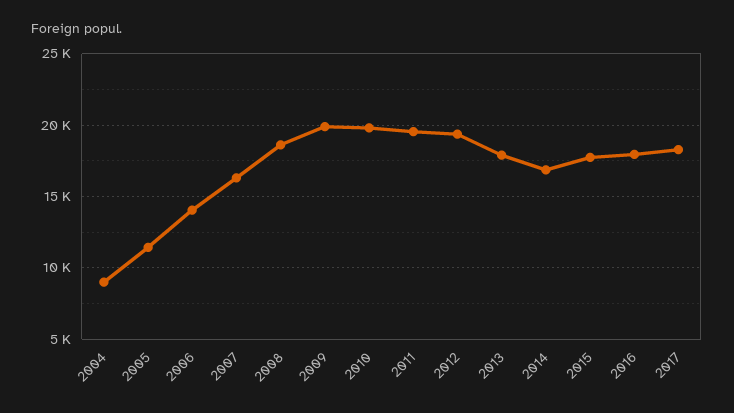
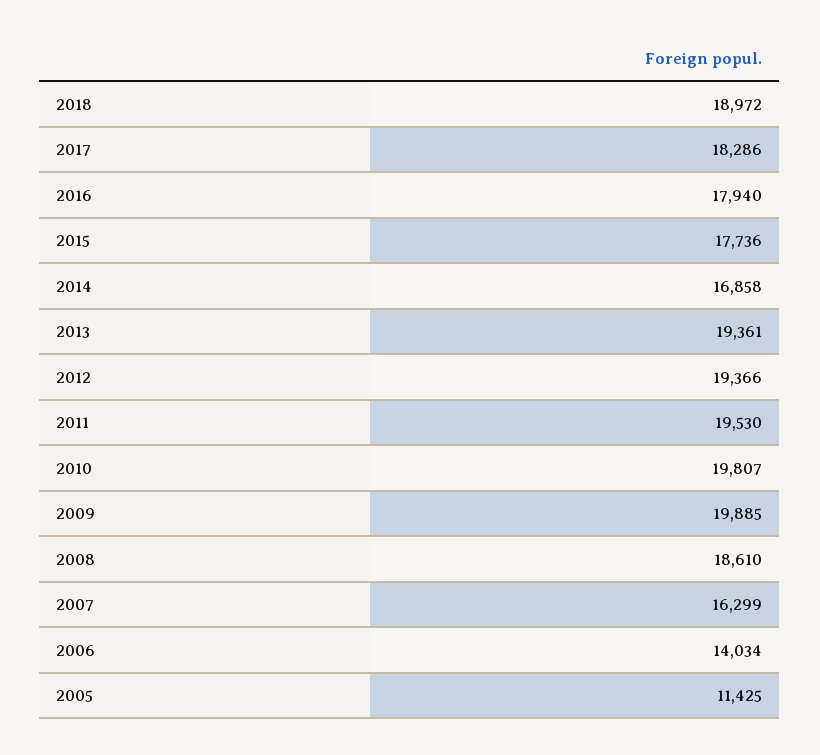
2004: 9000 -> none
2013: 18000 -> 19361
2018: none -> 18972

